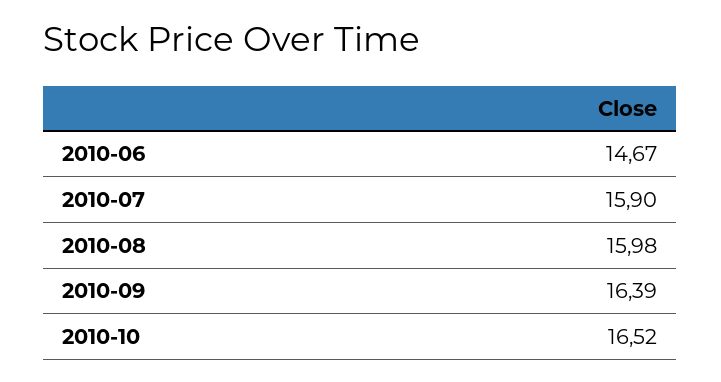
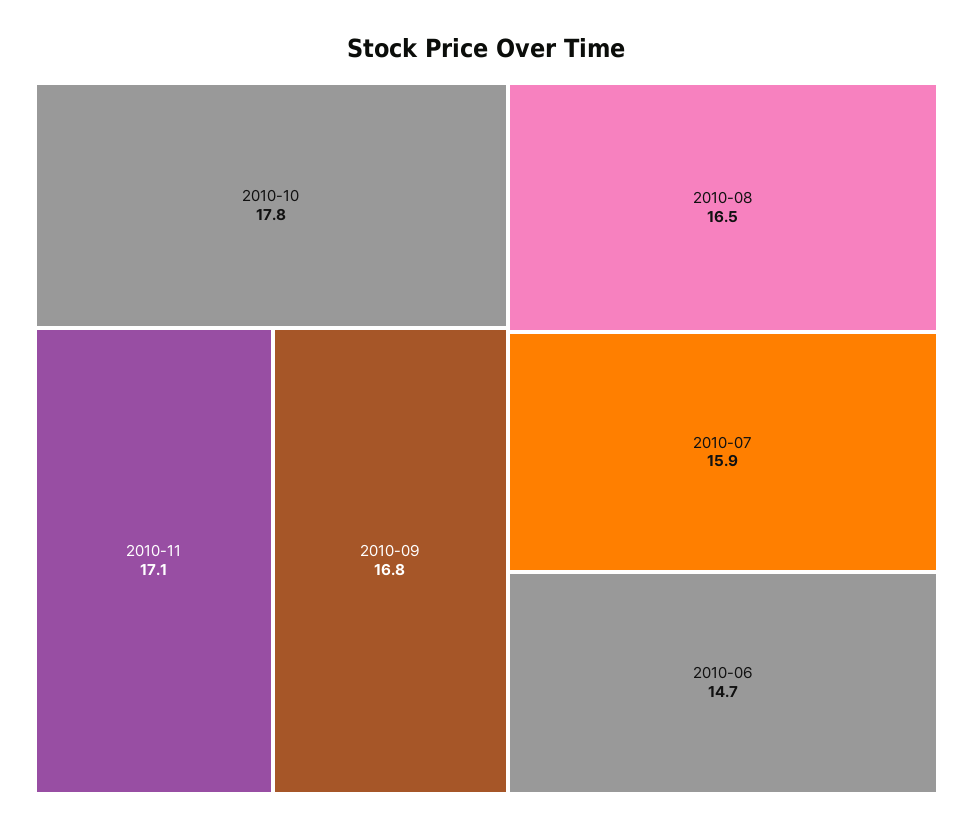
2010-08: 15.98 -> 16.5
2010-09: 16.39 -> 16.8
2010-10: 16.52 -> 17.8
2010-11: none -> 17.1

